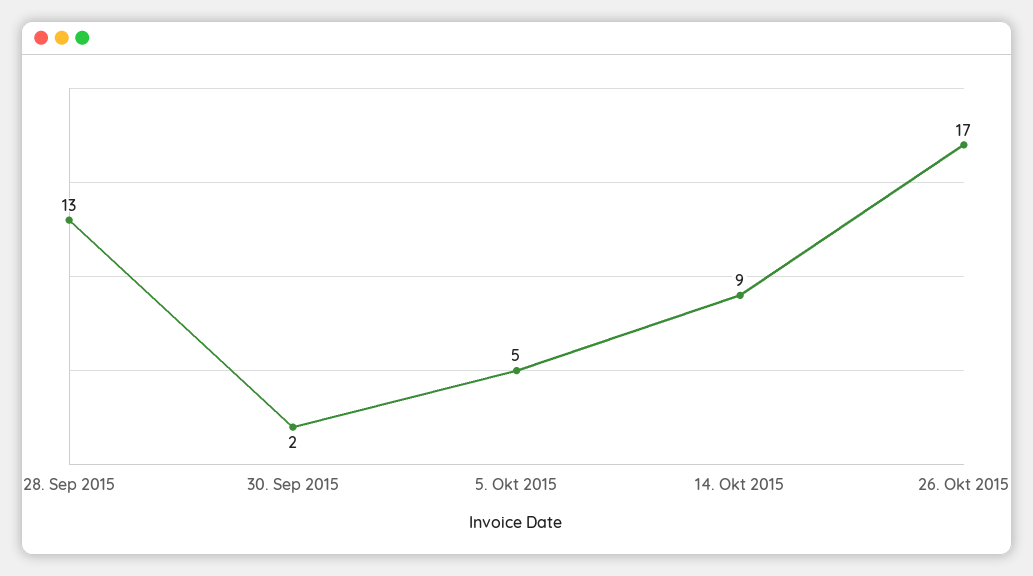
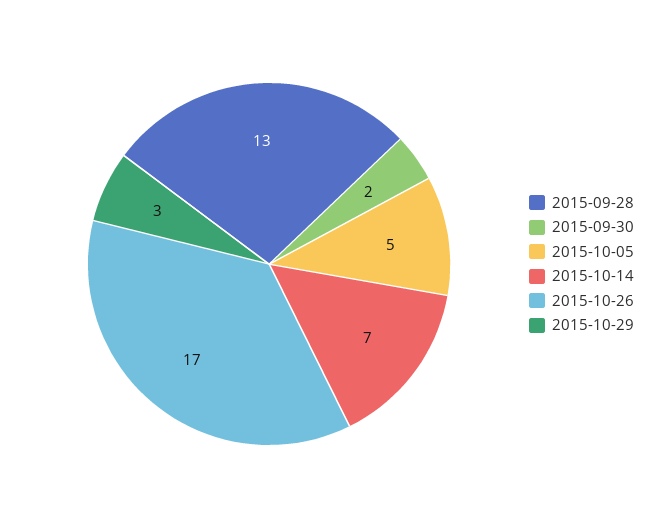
14. Okt 2015: 9 -> 7
2015-10-29: none -> 3

